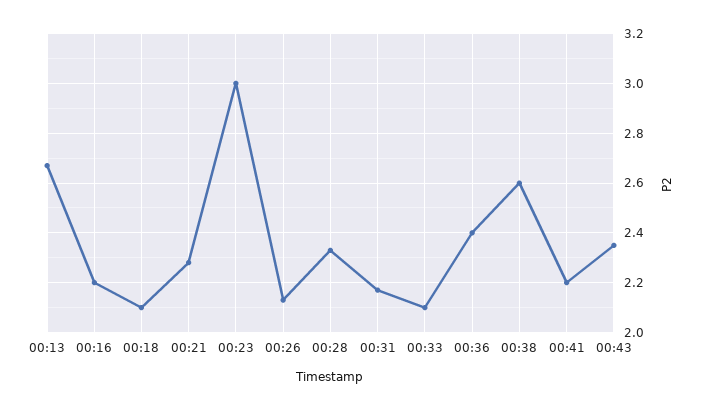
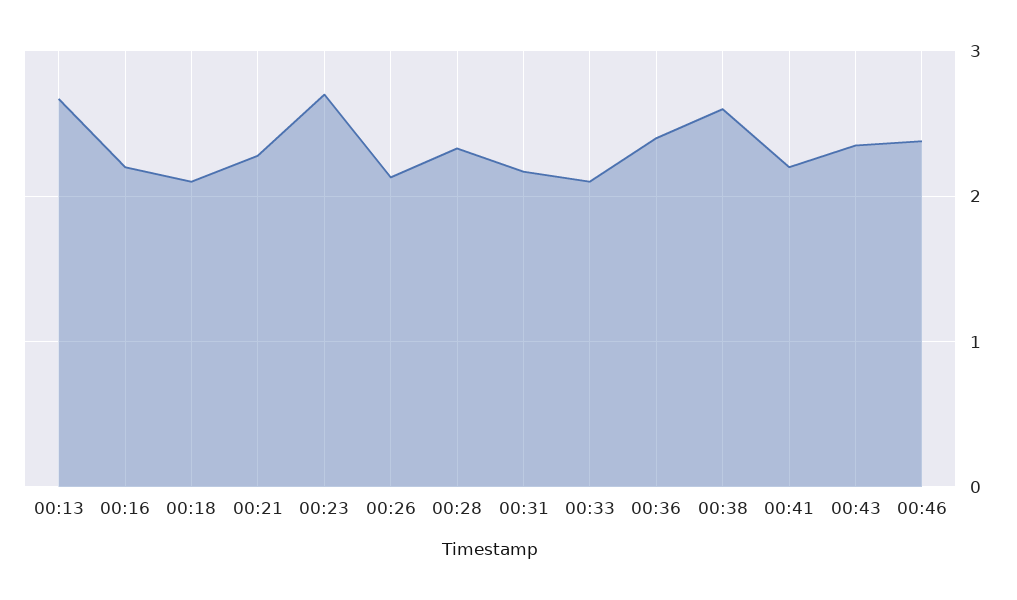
00:23: 3 -> 2.7
00:46: none -> 2.4

